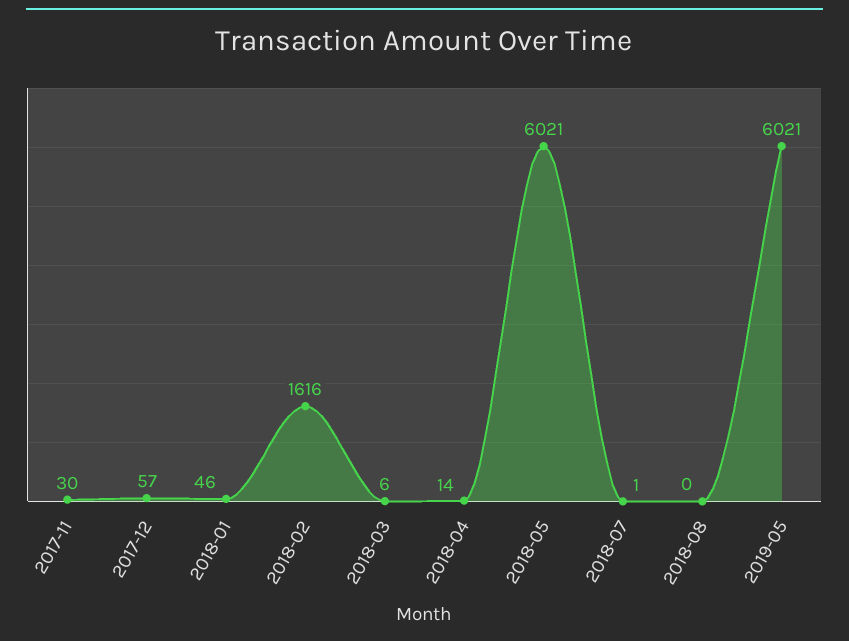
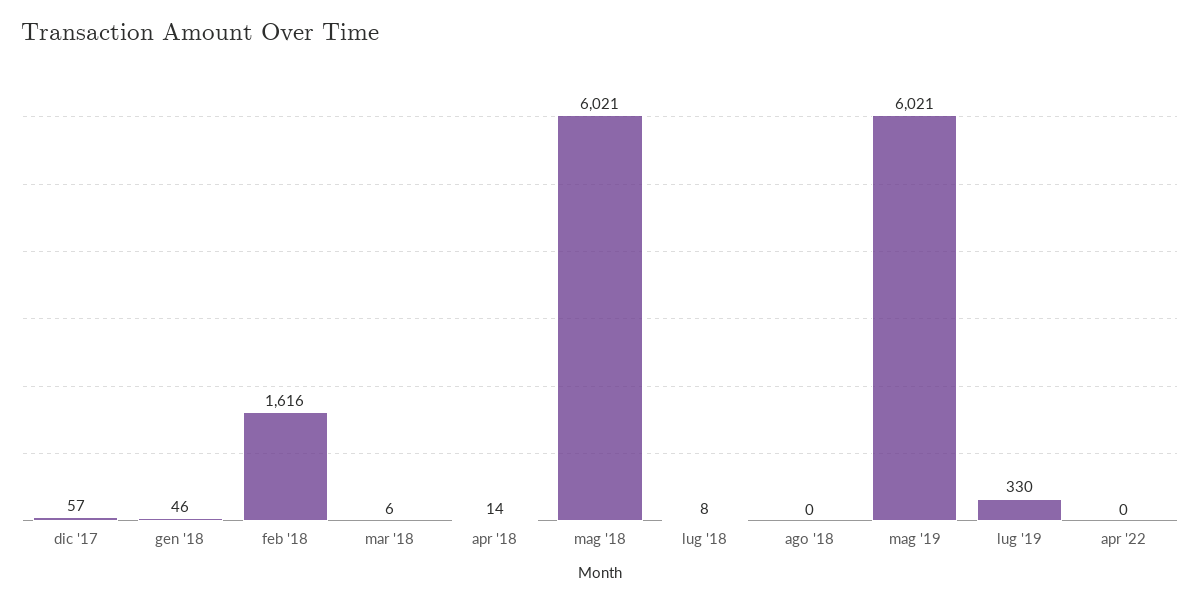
2017-11: 30 -> none
2018-07: 1 -> 8
lug '19: none -> 330
apr '22: none -> 0

